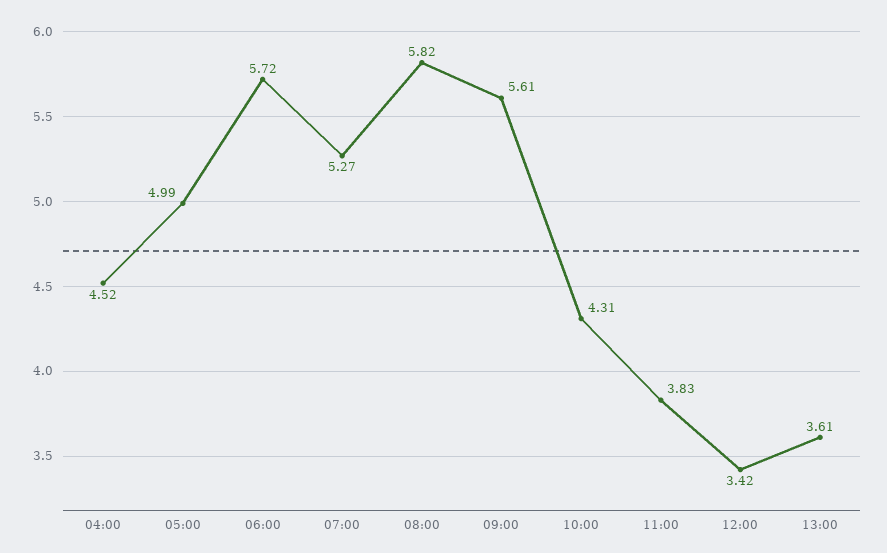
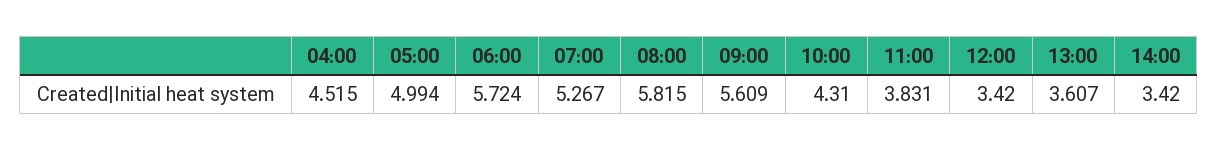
14:00: none -> 3.42

